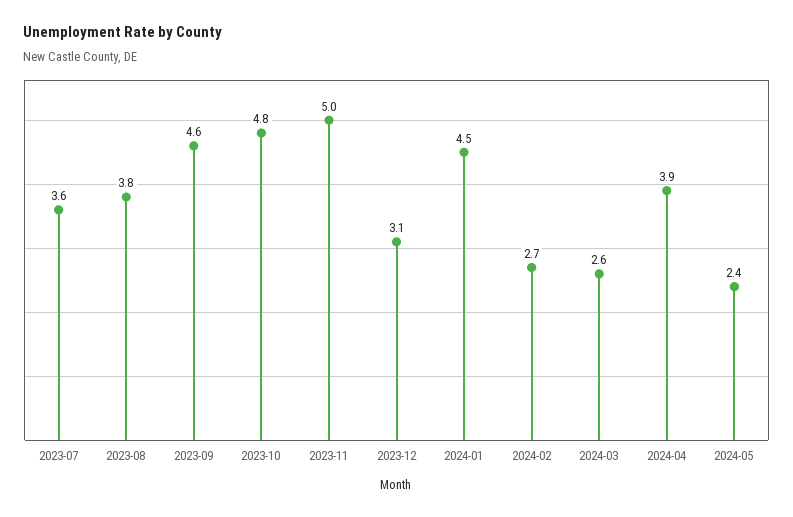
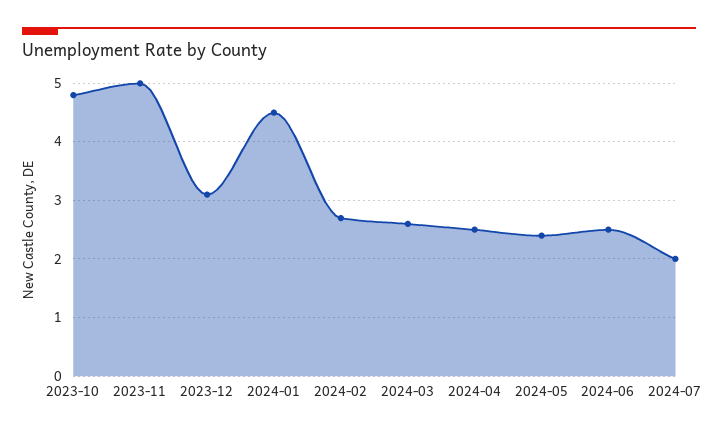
2023-07: 3.6 -> none
2023-08: 3.8 -> none
2023-09: 4.6 -> none
2024-04: 3.9 -> 2.5
2024-06: none -> 2.5
2024-07: none -> 2

